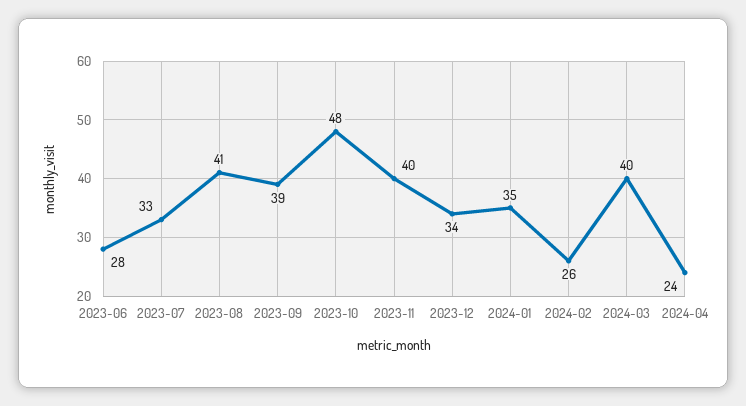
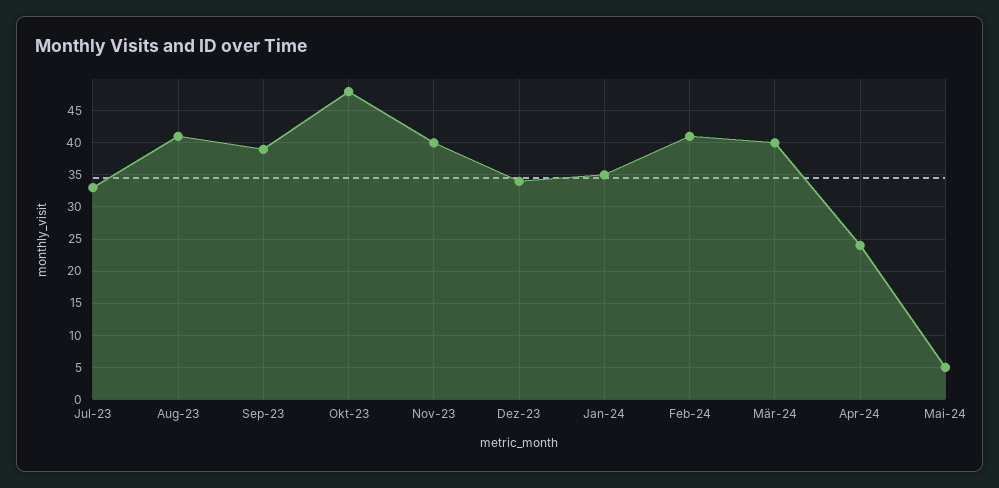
2023-06: 28 -> none
2024-02: 26 -> 41
Mai-24: none -> 5

